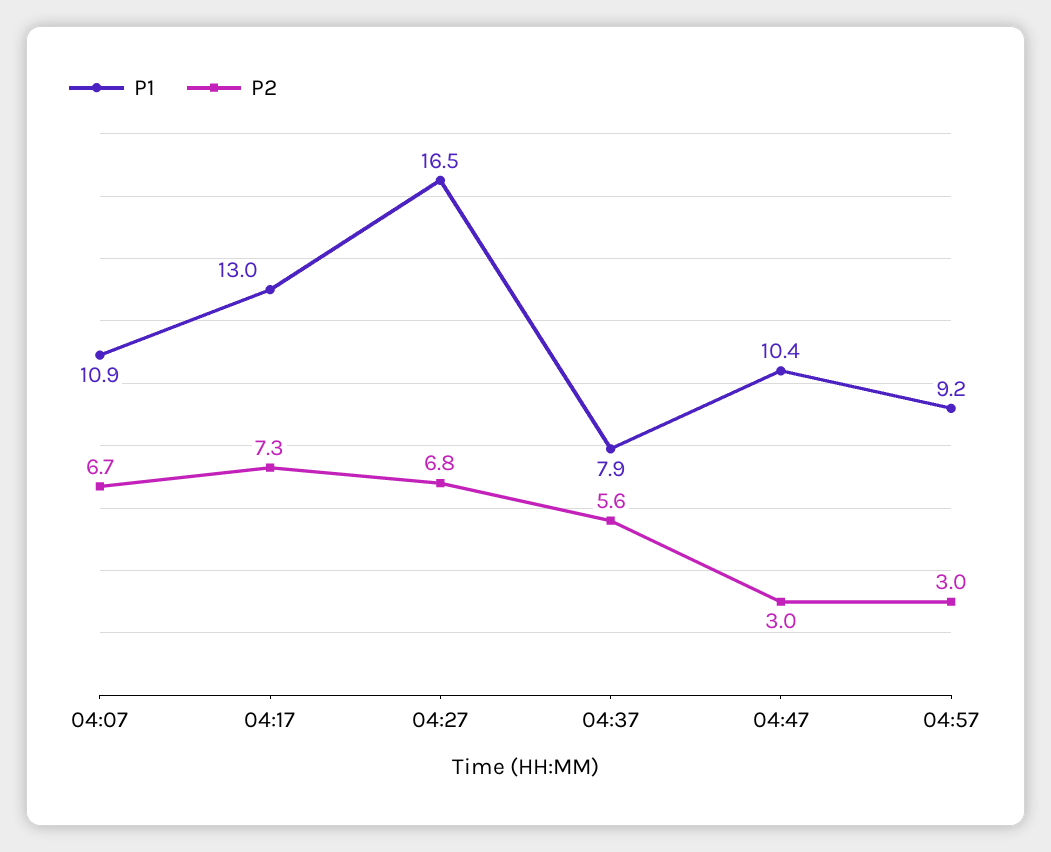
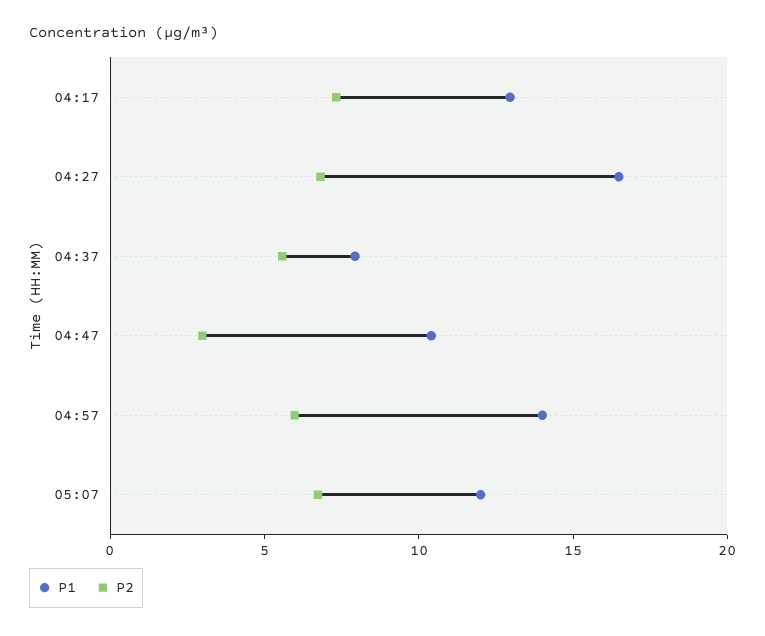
P1, 04:07: 10.9 -> none
P2, 04:07: 6.7 -> none
P1, 04:57: 9.2 -> 14
P2, 04:57: 3 -> 6
P1, 05:07: none -> 12
P2, 05:07: none -> 7

